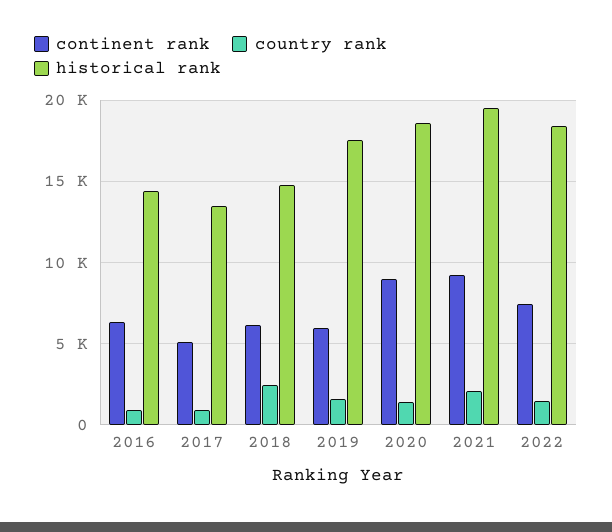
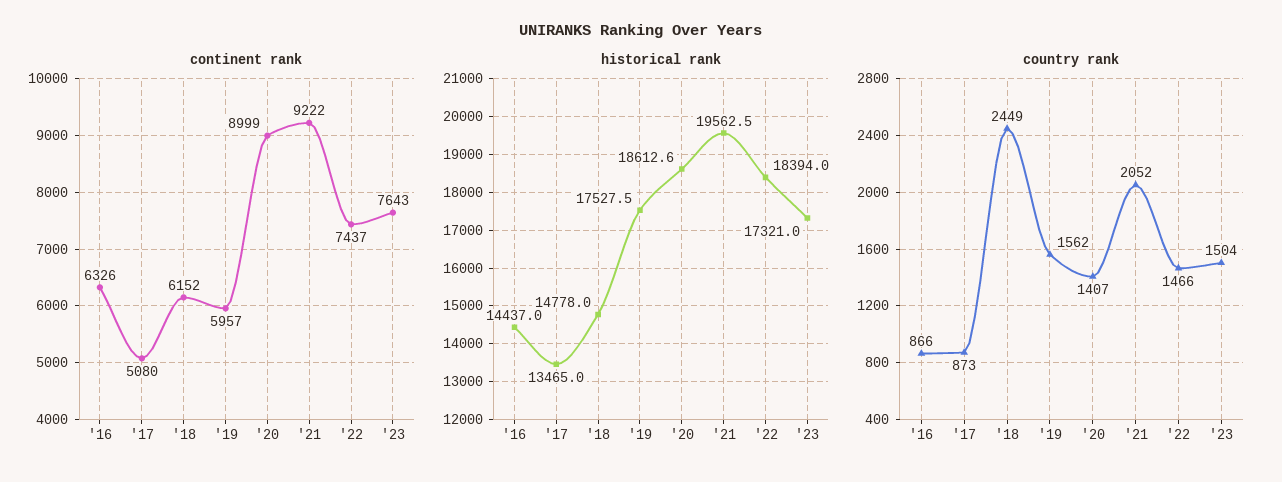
continent rank, '23: none -> 7643
historical rank, '23: none -> 17321
country rank, '23: none -> 1504

